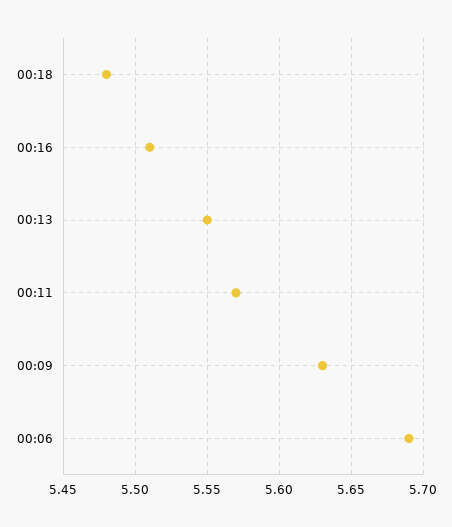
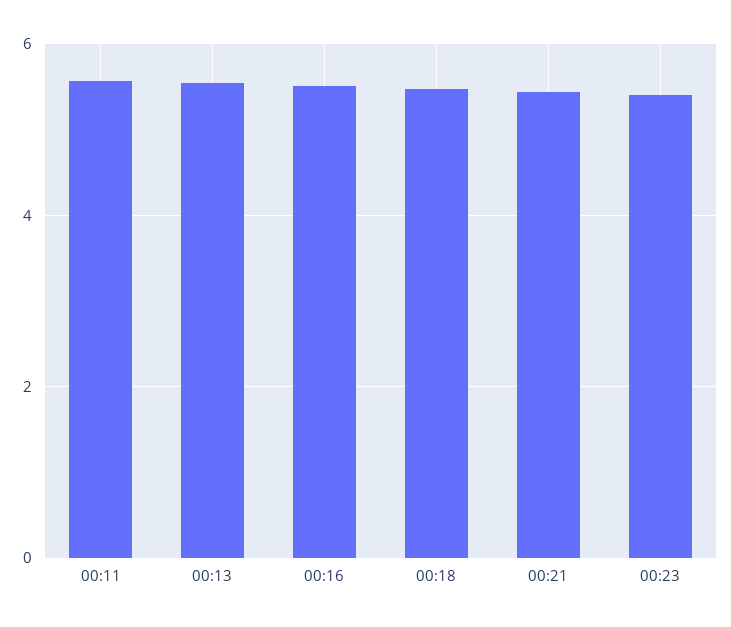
00:09: 5.63 -> none
00:06: 5.69 -> none
00:21: none -> 5.4
00:23: none -> 5.4

